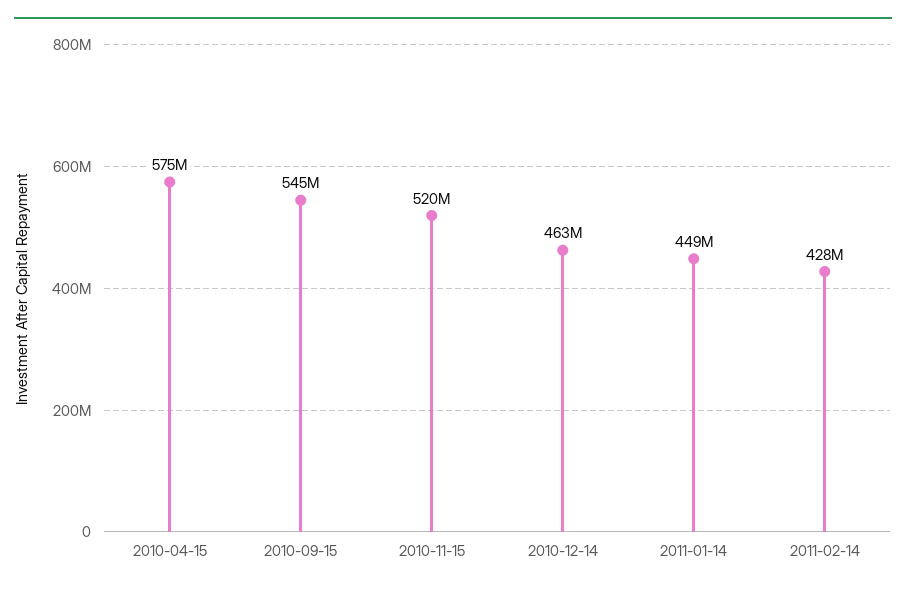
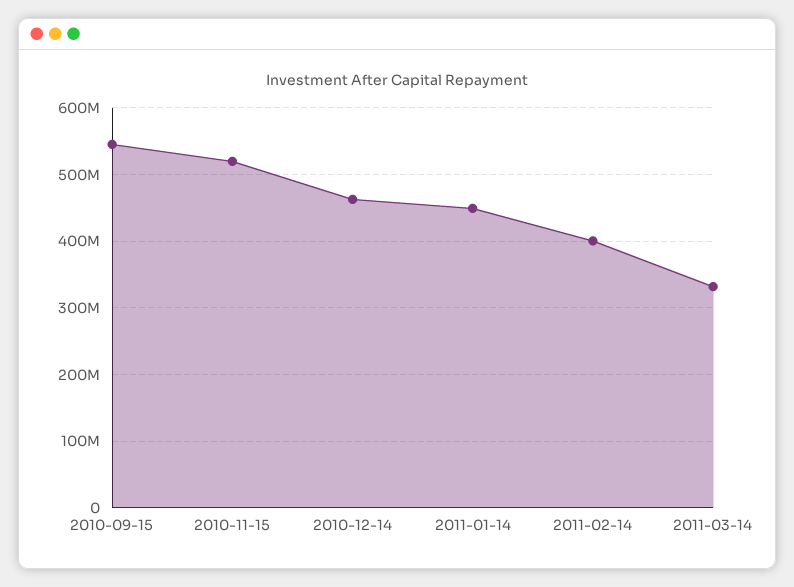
2010-04-15: 575000000 -> none
2011-02-14: 428000000 -> 400000000
2011-03-14: none -> 330000000

